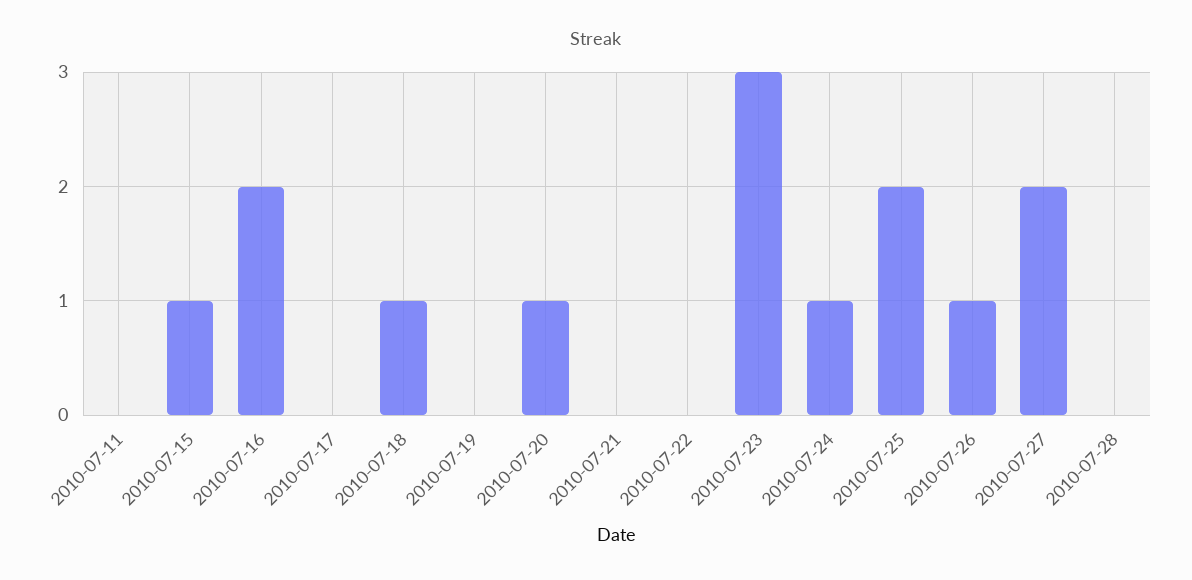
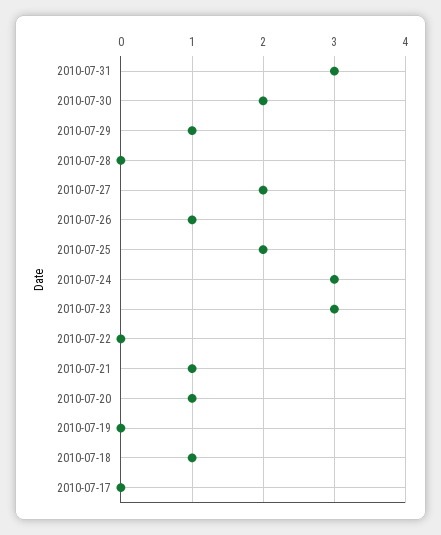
2010-07-11: 0 -> none
2010-07-15: 1 -> none
2010-07-16: 2 -> none
2010-07-21: 0 -> 1
2010-07-24: 1 -> 3
2010-07-31: none -> 3
2010-07-30: none -> 2
2010-07-29: none -> 1

